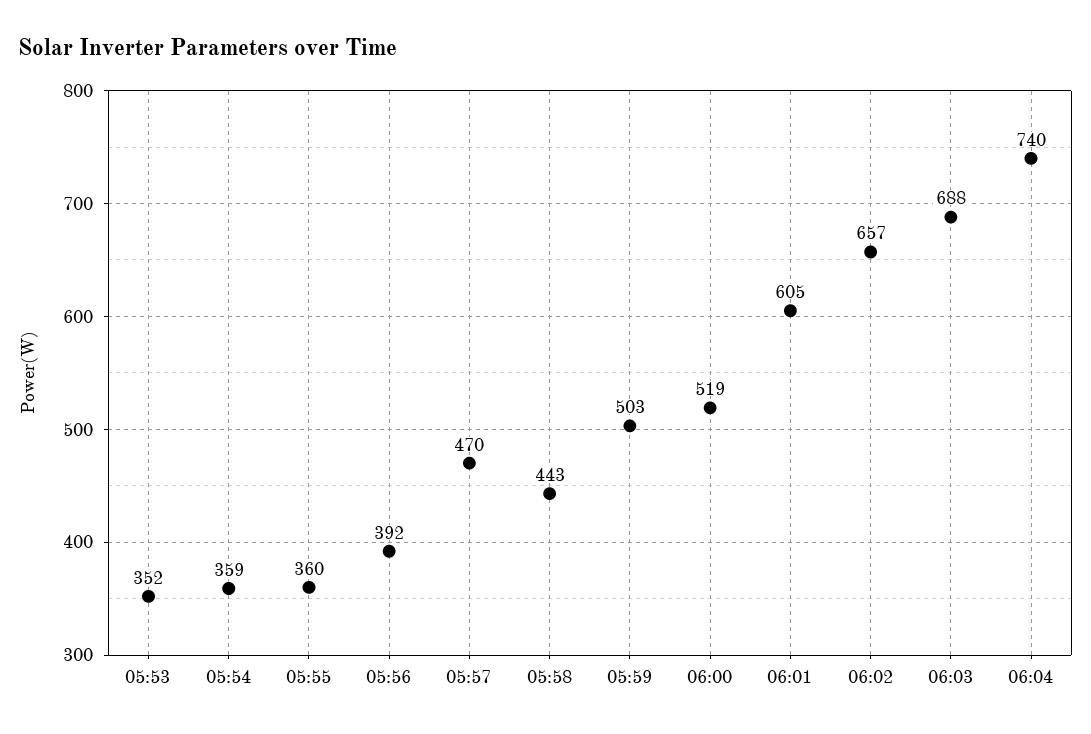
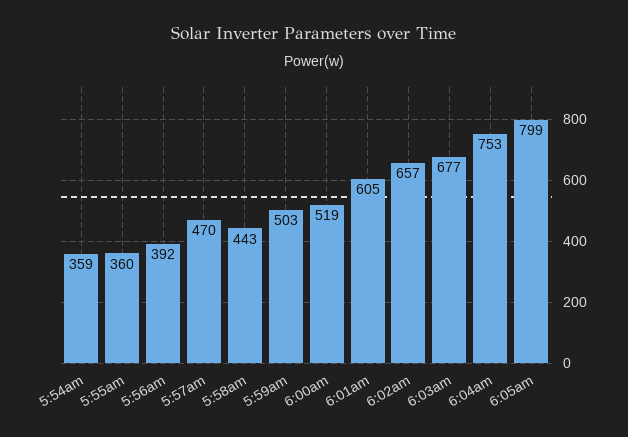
05:53: 352 -> none
06:03: 688 -> 677
06:04: 740 -> 753
6:05am: none -> 799

